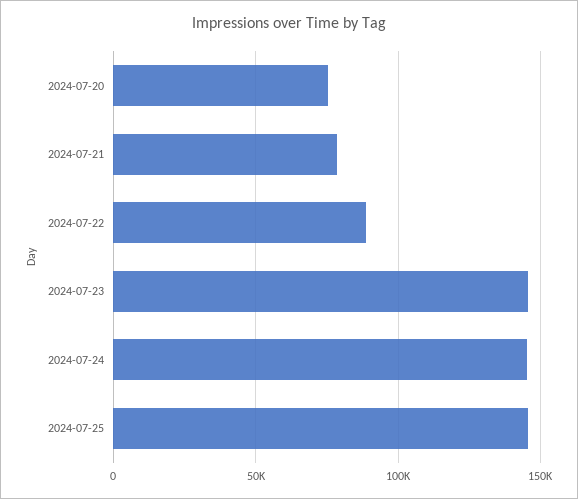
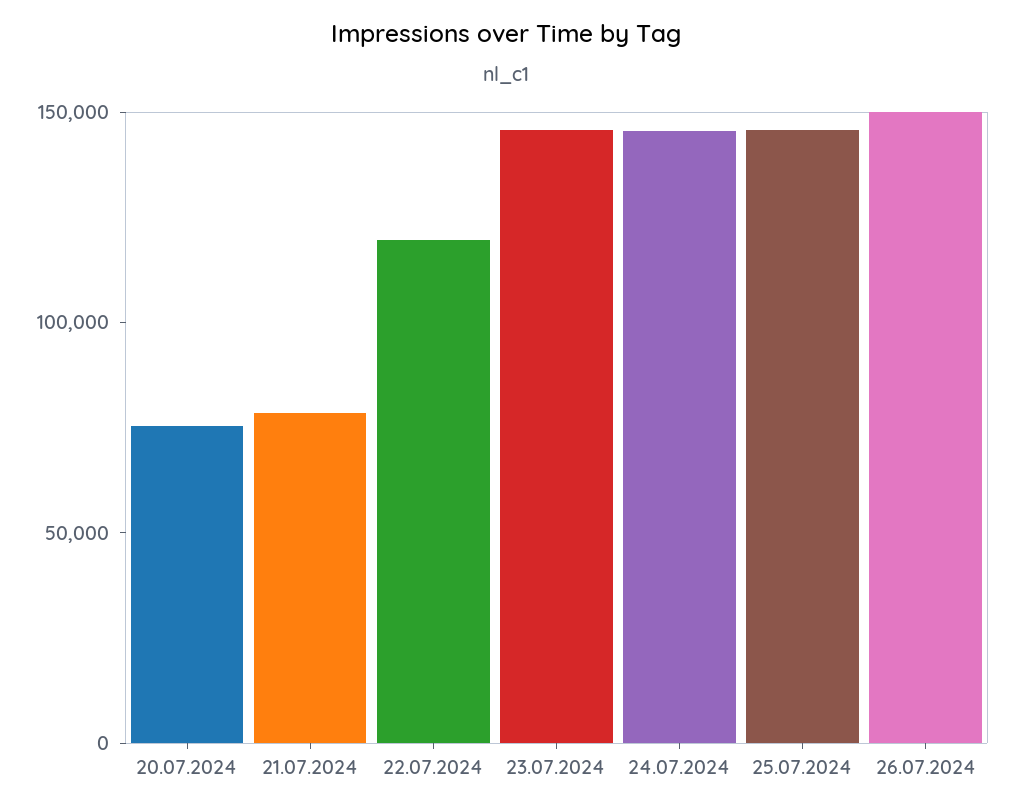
2024-07-22: 90000 -> 120000
26.07.2024: none -> 150000

